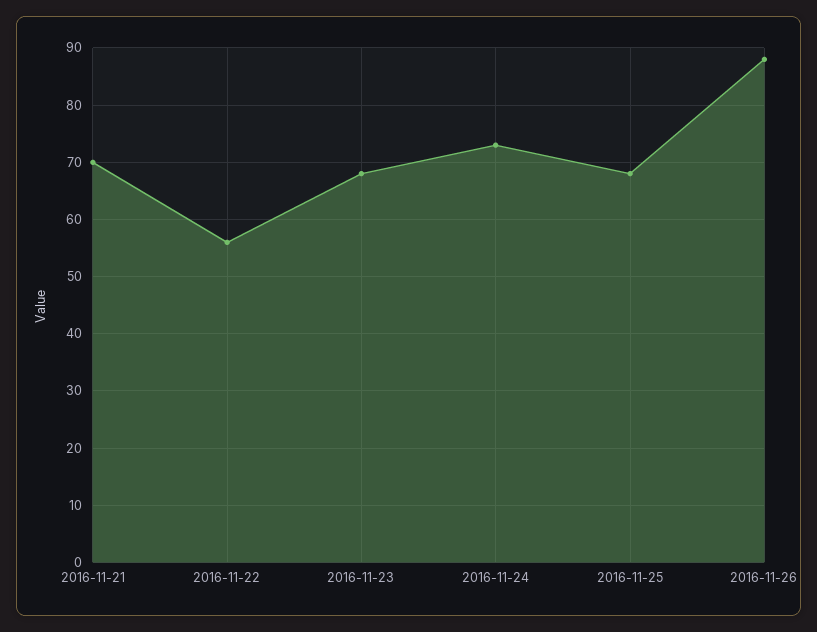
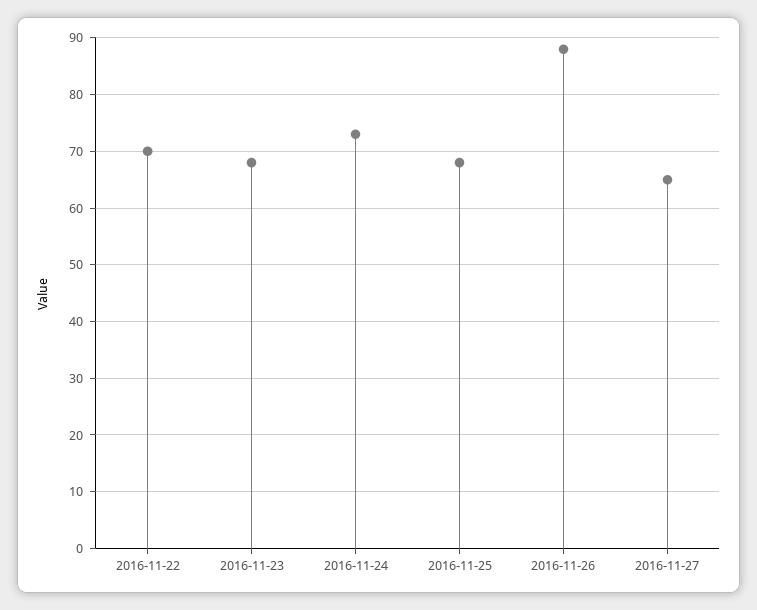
2016-11-21: 70 -> none
2016-11-22: 55 -> 70
2016-11-27: none -> 65

